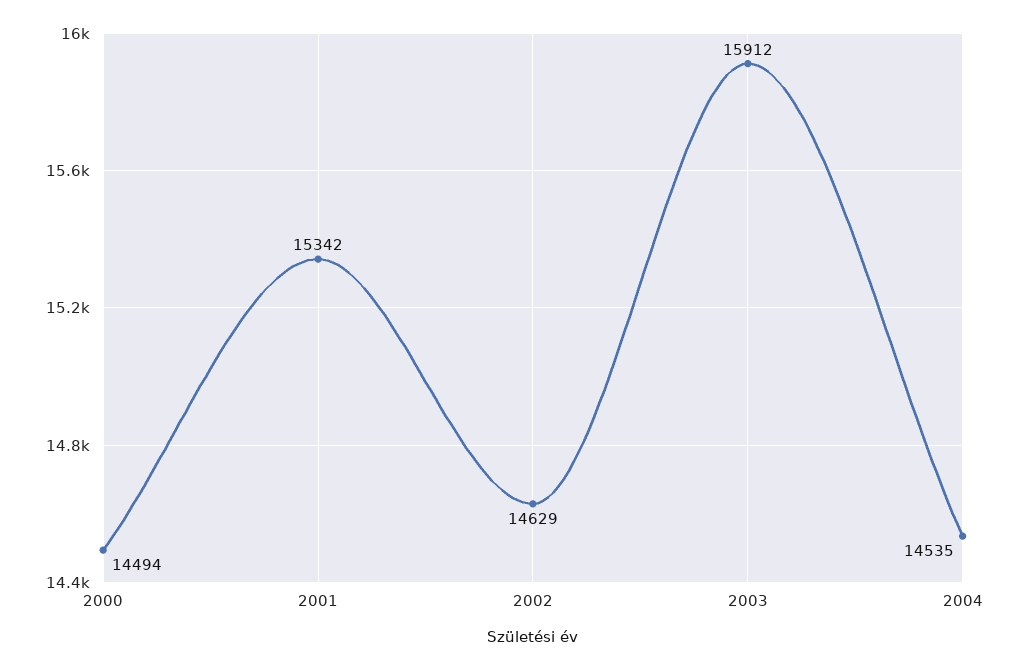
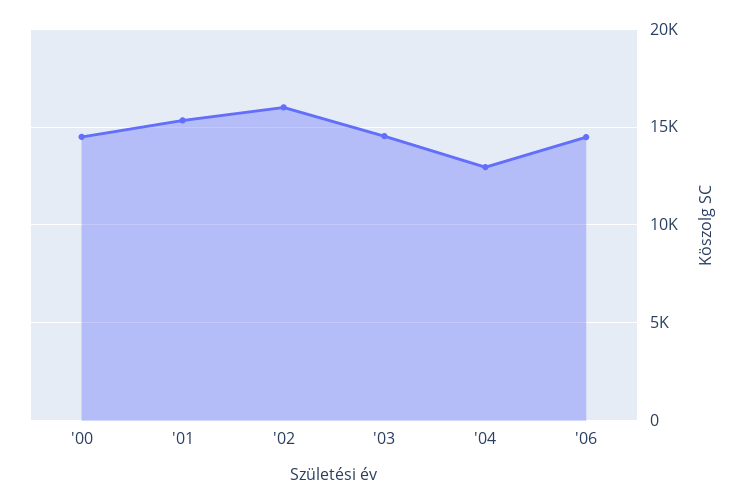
2002: 14629 -> 16000
2003: 15912 -> 14500
2004: 14535 -> 13000
'06: none -> 14500

